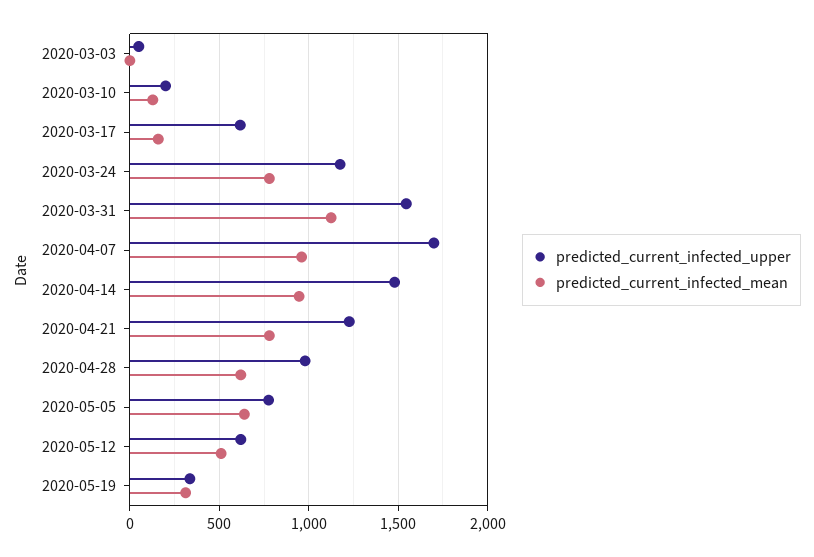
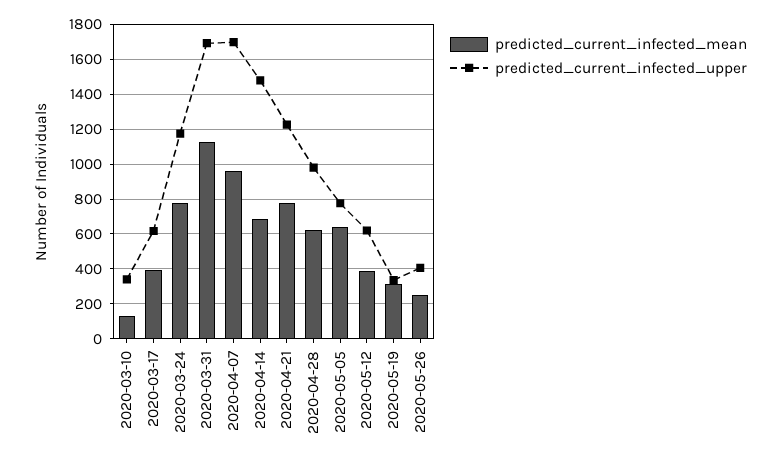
predicted_current_infected_upper, 2020-03-03: 50 -> none
predicted_current_infected_mean, 2020-03-03: 0 -> none
predicted_current_infected_upper, 2020-03-10: 200 -> 350
predicted_current_infected_mean, 2020-03-17: 150 -> 400
predicted_current_infected_upper, 2020-03-31: 1550 -> 1700
predicted_current_infected_mean, 2020-04-14: 950 -> 700
predicted_current_infected_mean, 2020-05-12: 500 -> 400
predicted_current_infected_mean, 2020-05-26: none -> 250
predicted_current_infected_upper, 2020-05-26: none -> 400

